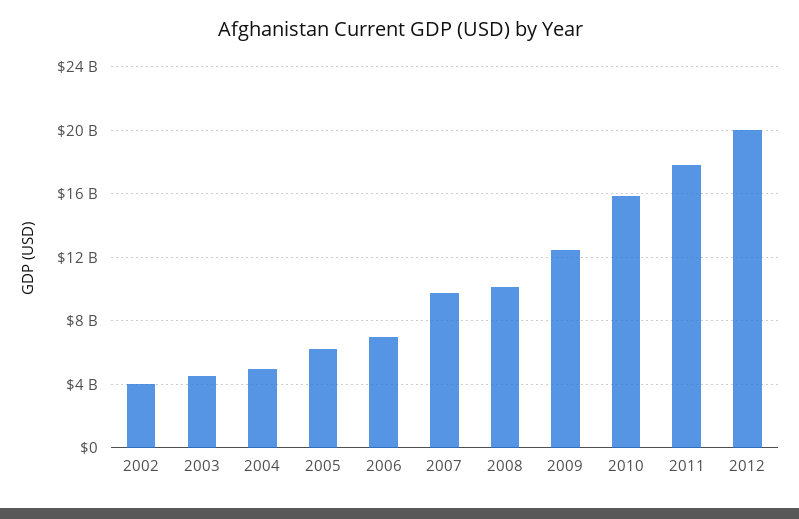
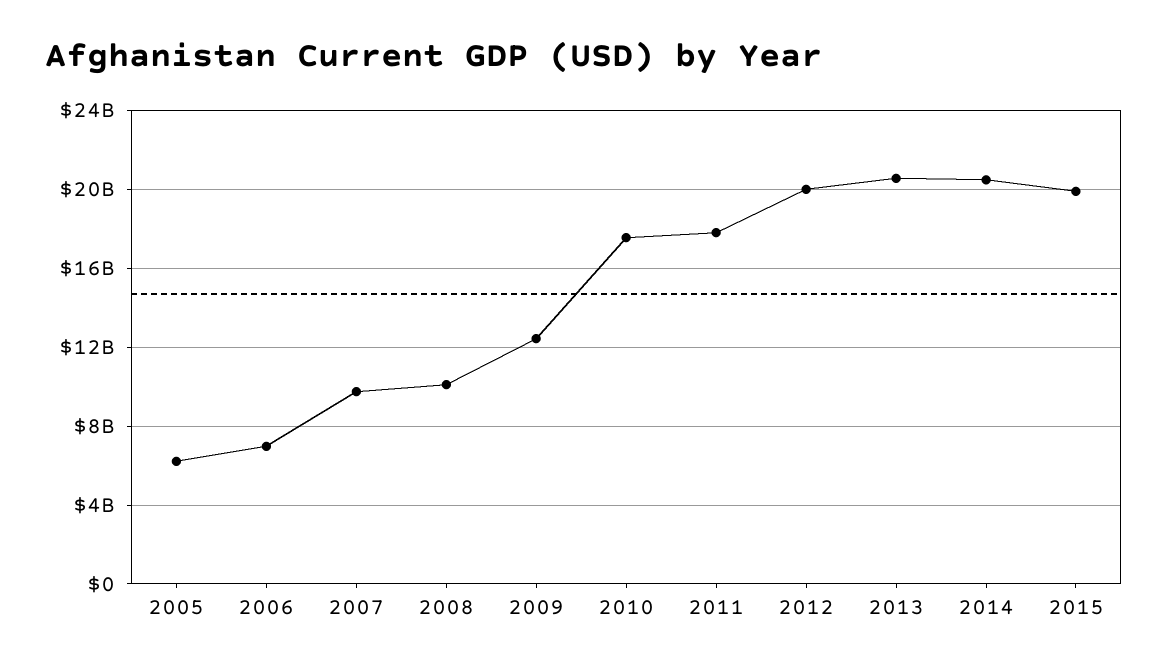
2002: 4000000000 -> none
2003: 4500000000 -> none
2004: 5000000000 -> none
2010: 16000000000 -> 17500000000
2013: none -> 20500000000
2014: none -> 20500000000
2015: none -> 20000000000

